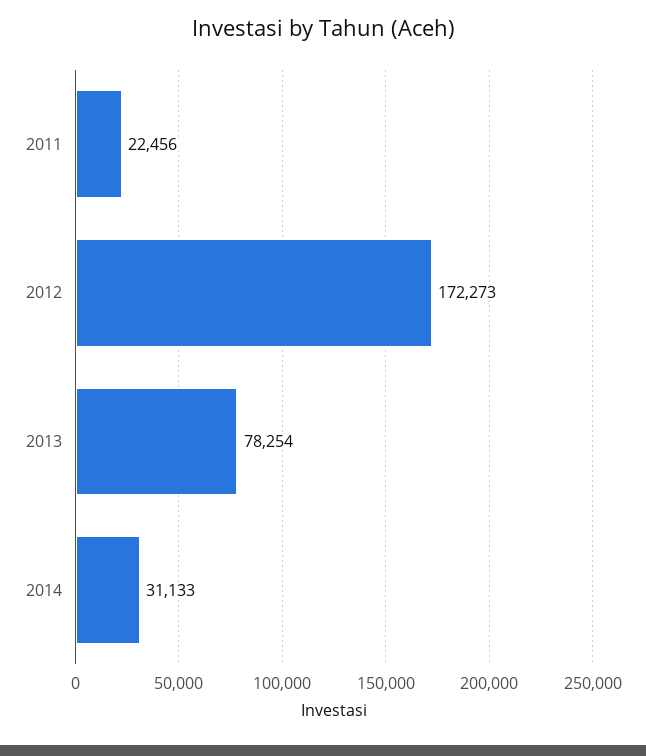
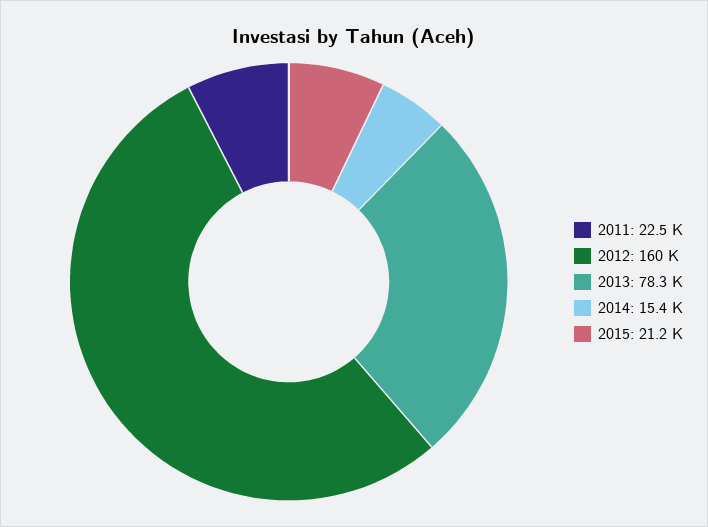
2012: 172273 -> 160000
2014: 31133 -> 15400
2015: none -> 21200

